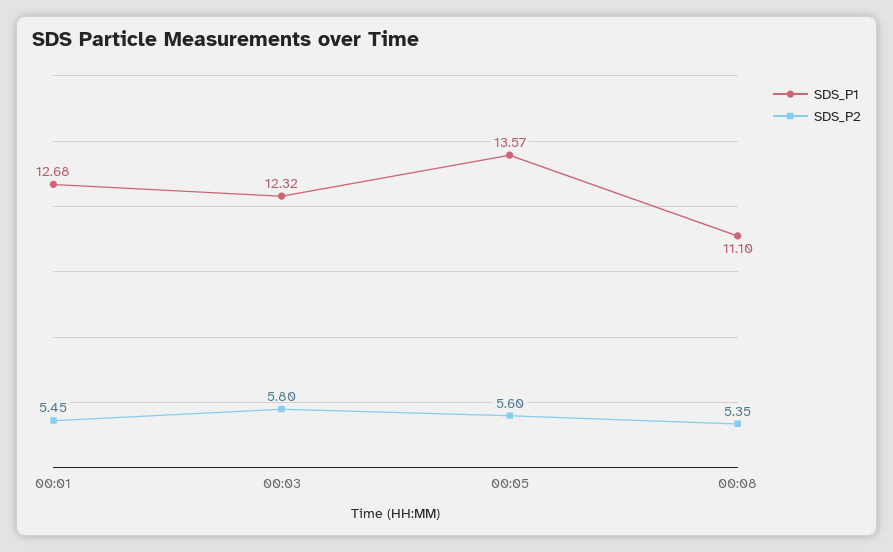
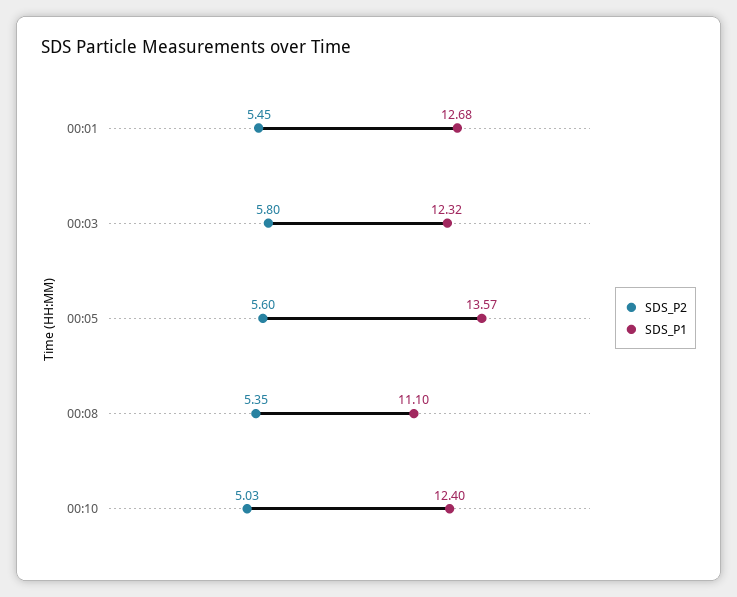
SDS_P2, 00:10: none -> 5.03
SDS_P1, 00:10: none -> 12.4

